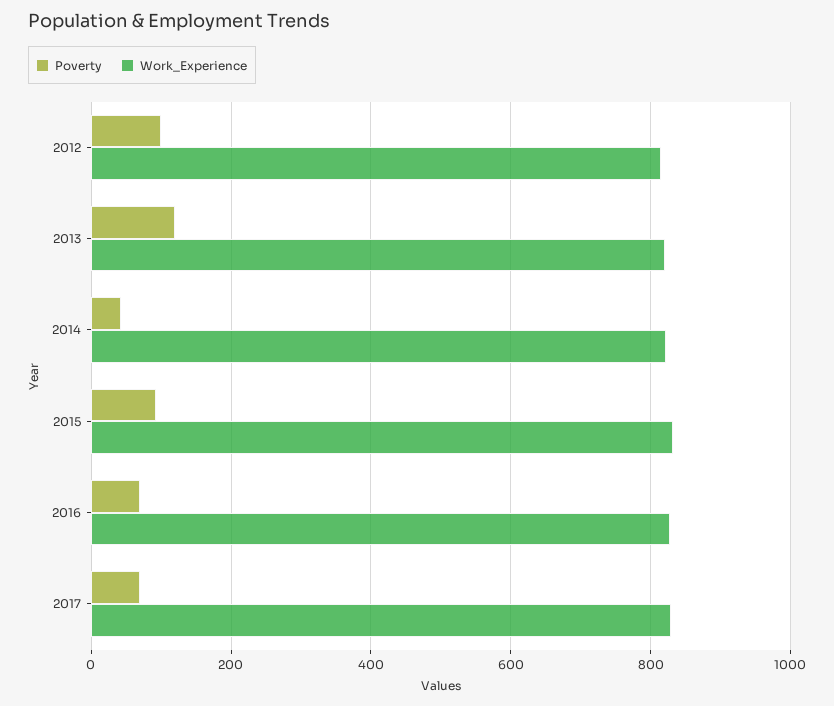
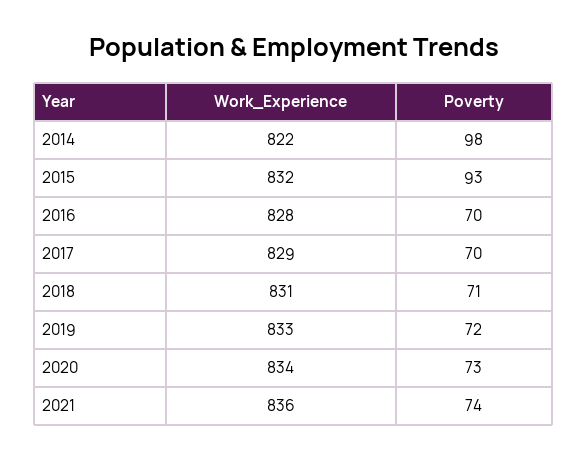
Poverty, 2012: 100 -> none
Work_Experience, 2012: 820 -> none
Poverty, 2013: 120 -> none
Work_Experience, 2013: 820 -> none
Poverty, 2014: 40 -> 98
Work_Experience, 2018: none -> 831
Poverty, 2018: none -> 71
Work_Experience, 2019: none -> 833
Poverty, 2019: none -> 72
Work_Experience, 2020: none -> 834
Poverty, 2020: none -> 73
Work_Experience, 2021: none -> 836
Poverty, 2021: none -> 74

